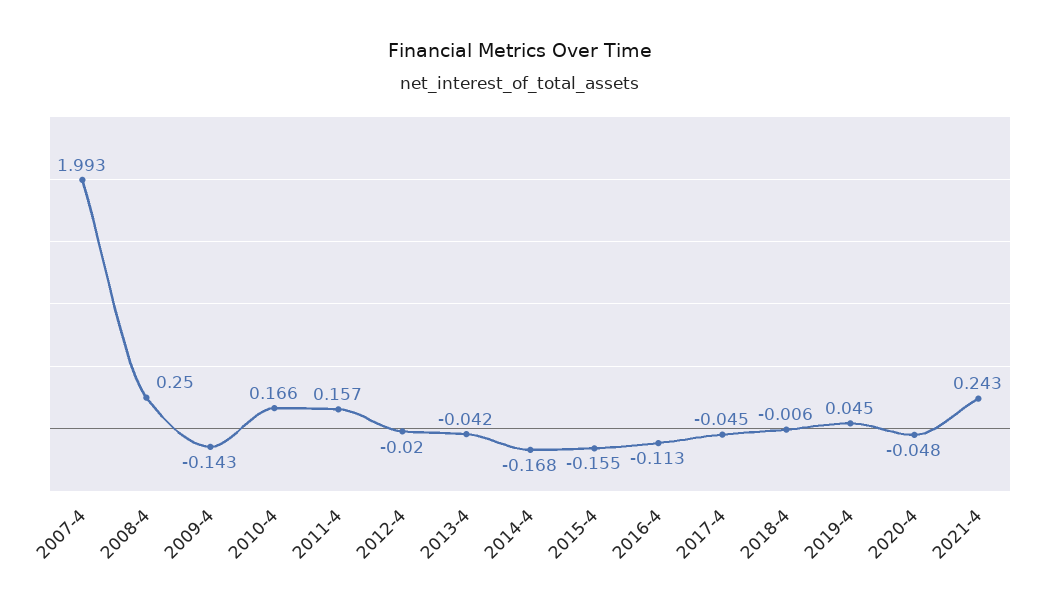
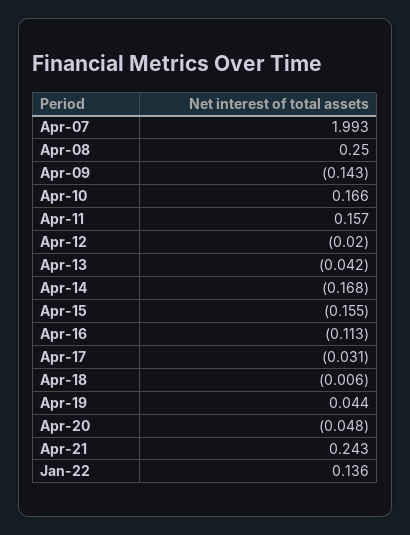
2017-4: -0.045 -> -0.031
2019-4: 0.045 -> 0.044
Jan-22: none -> 0.136

